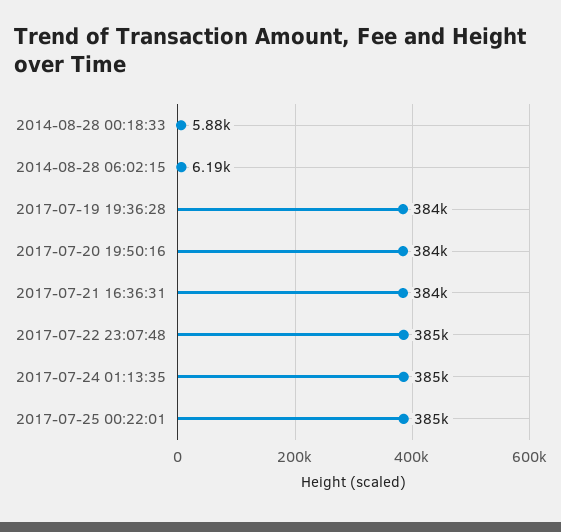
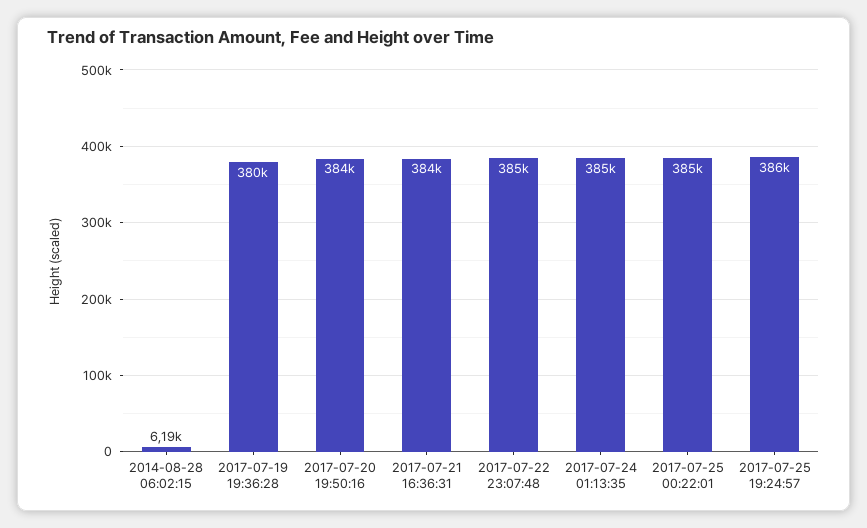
2014-08-28 00:18:33: 5880 -> none
2017-07-19 19:36:28: 384000 -> 380000
2017-07-25 19:24:57: none -> 386000

